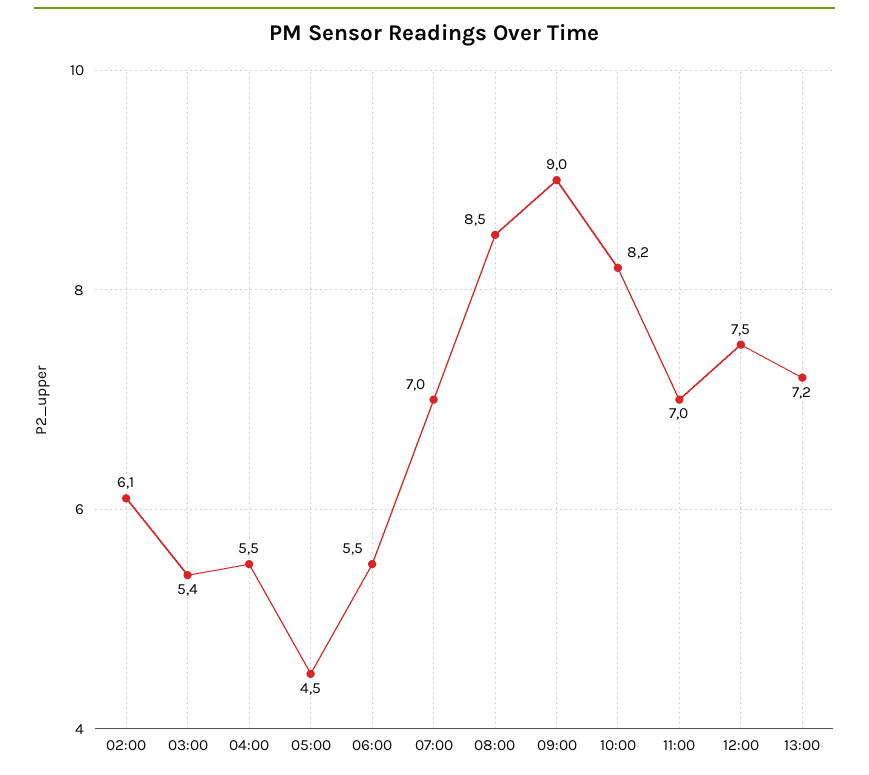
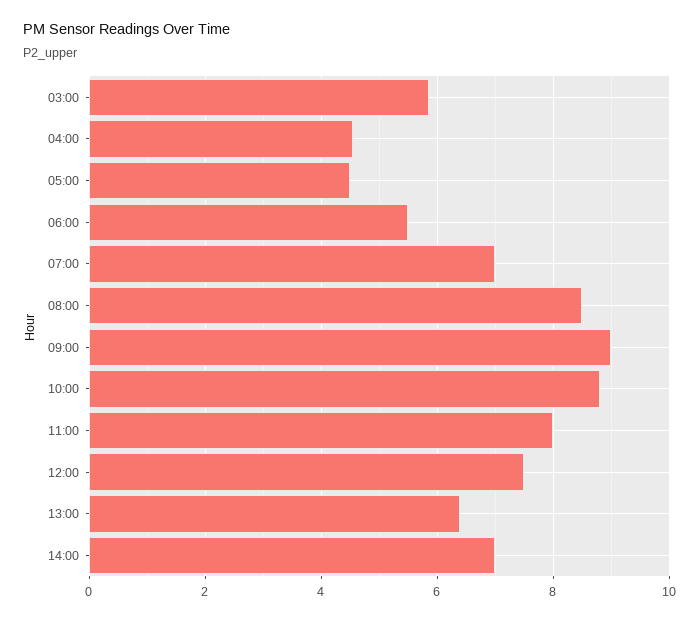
02:00: 6.1 -> none
03:00: 5.4 -> 5.8
04:00: 5.5 -> 4.6
10:00: 8.2 -> 8.8
11:00: 7 -> 8
13:00: 7.2 -> 6.4
14:00: none -> 7

